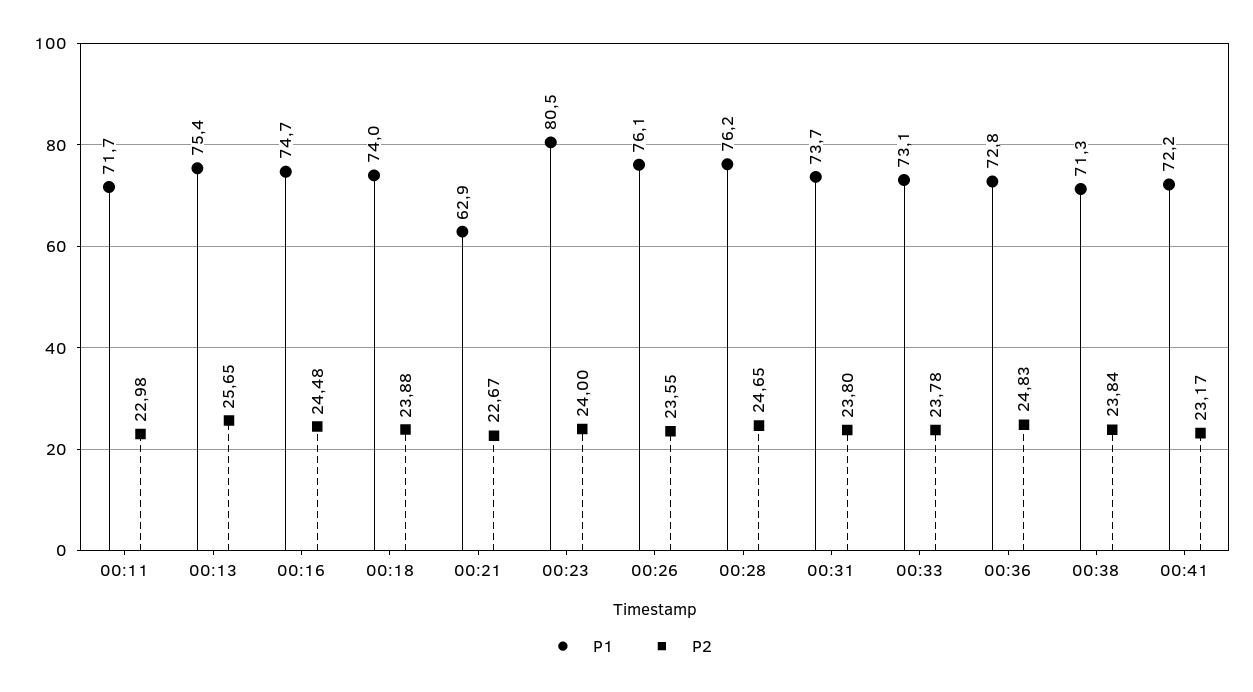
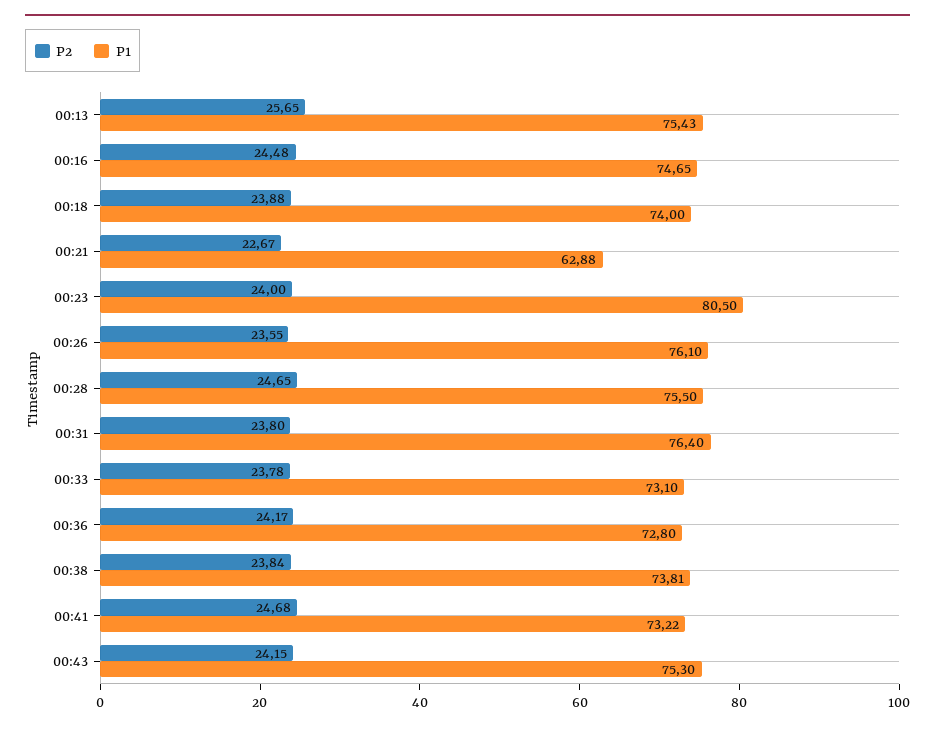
P1, 00:11: 71.7 -> none
P2, 00:11: 22.98 -> none
P1, 00:28: 76.2 -> 75.5
P1, 00:31: 73.7 -> 76.4
P2, 00:36: 24.83 -> 24.17
P1, 00:38: 71.3 -> 73.81
P1, 00:41: 72.2 -> 73.22
P2, 00:41: 23.17 -> 24.68
P2, 00:43: none -> 24.15
P1, 00:43: none -> 75.3

